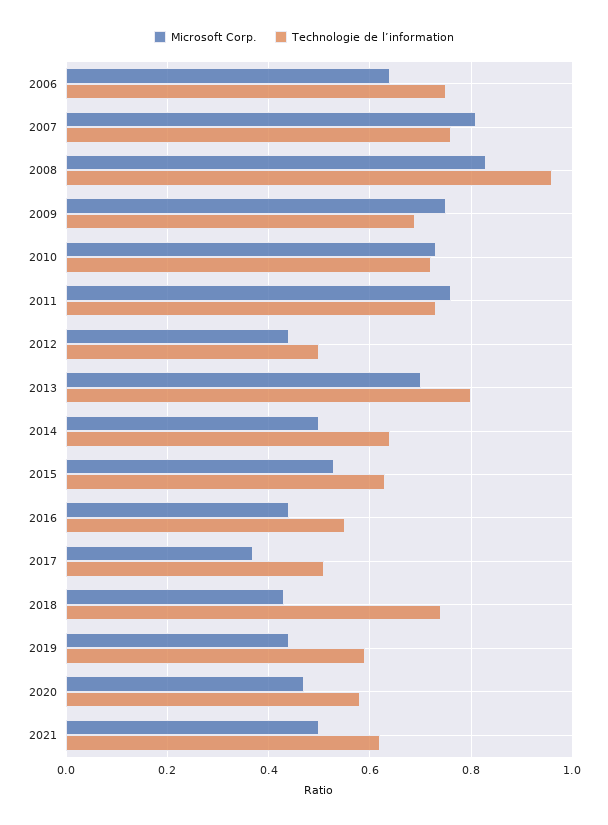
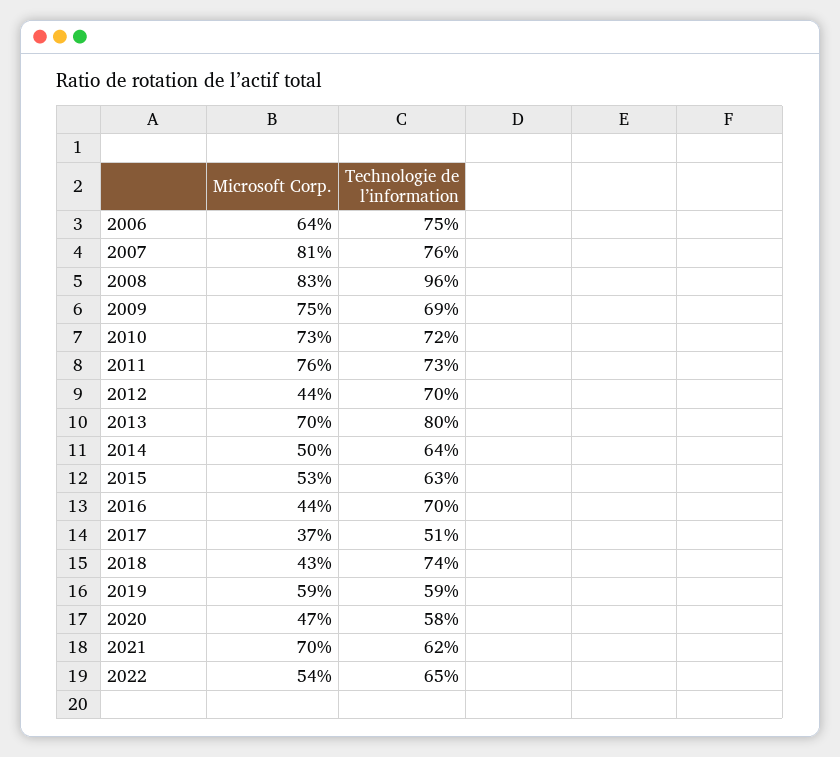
Technologie de l’information, 2012: 0.5 -> 0.7
Technologie de l’information, 2016: 0.55 -> 0.7
Microsoft Corp., 2019: 0.45 -> 0.59
Microsoft Corp., 2021: 0.5 -> 0.7
Microsoft Corp., 2022: none -> 0.54
Technologie de l’information, 2022: none -> 0.65

